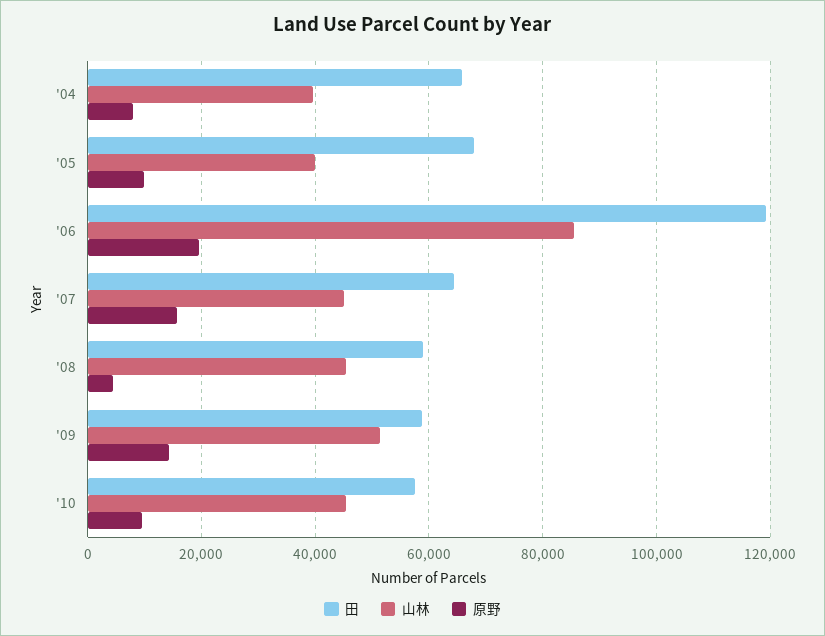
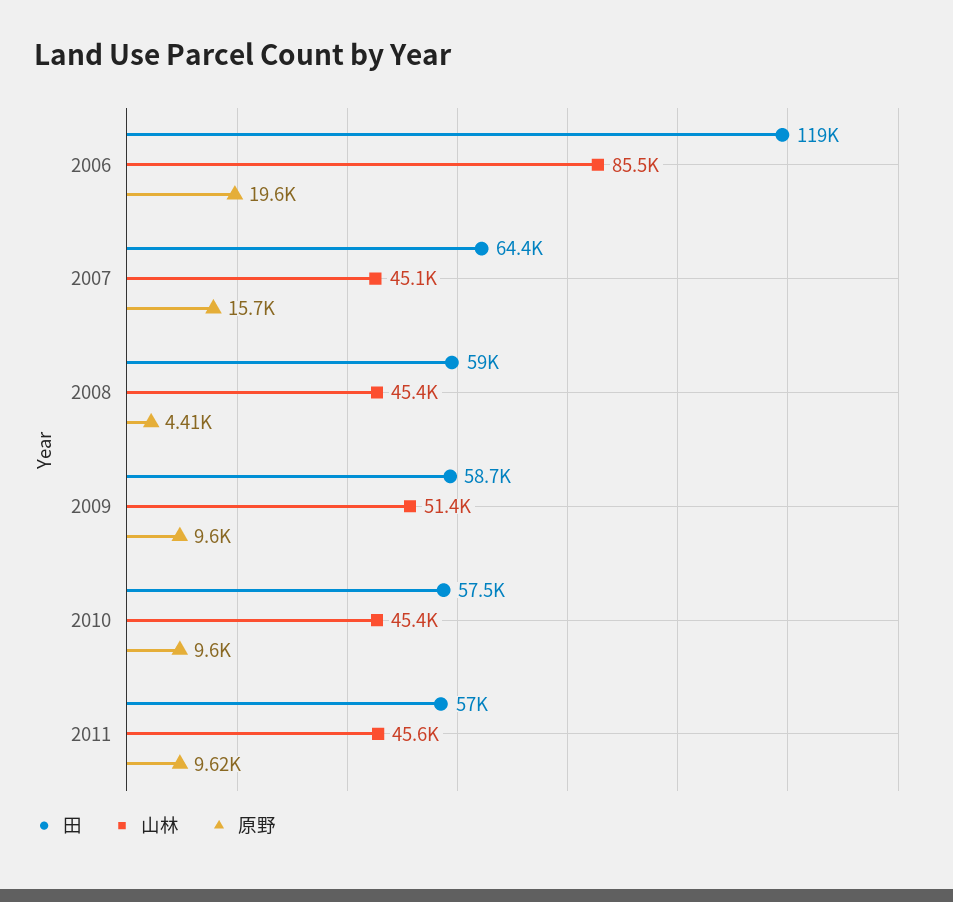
田, '04: 66000 -> none
山林, '04: 40000 -> none
原野, '04: 8000 -> none
田, '05: 68000 -> none
山林, '05: 40000 -> none
原野, '05: 10000 -> none
原野, '09: 14000 -> 9600
田, 2011: none -> 57000
山林, 2011: none -> 45600
原野, 2011: none -> 9620

